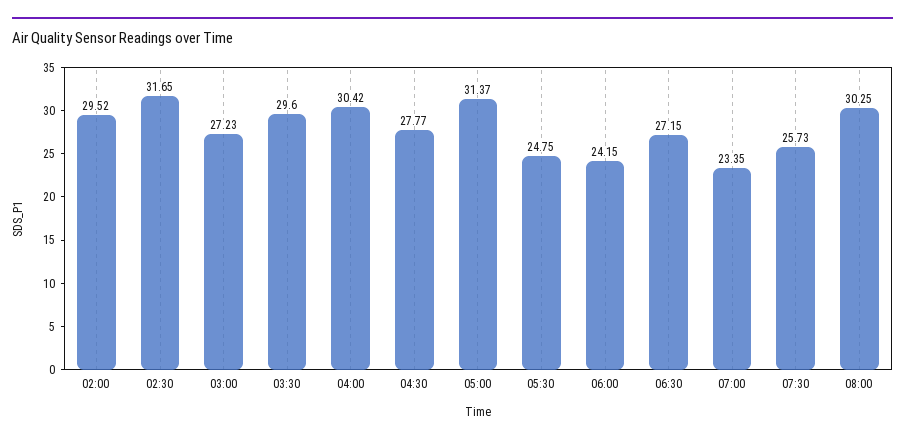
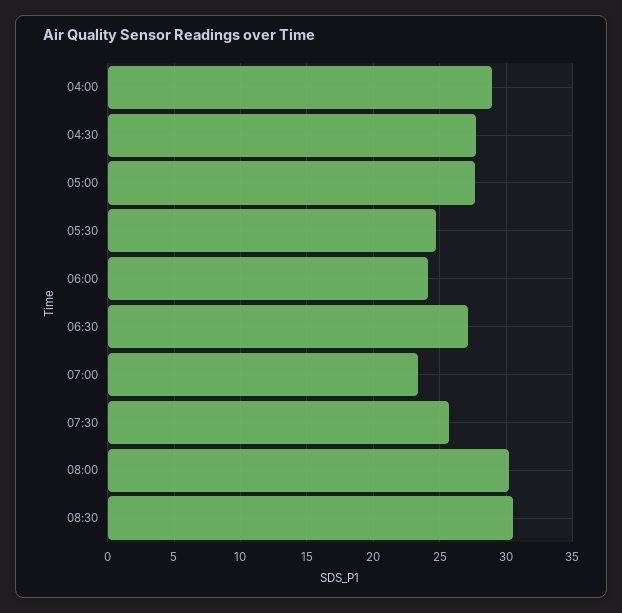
02:00: 29.52 -> none
02:30: 31.65 -> none
03:00: 27.23 -> none
03:30: 29.6 -> none
04:00: 30.42 -> 29
05:00: 31.37 -> 27.5
08:30: none -> 30.5

